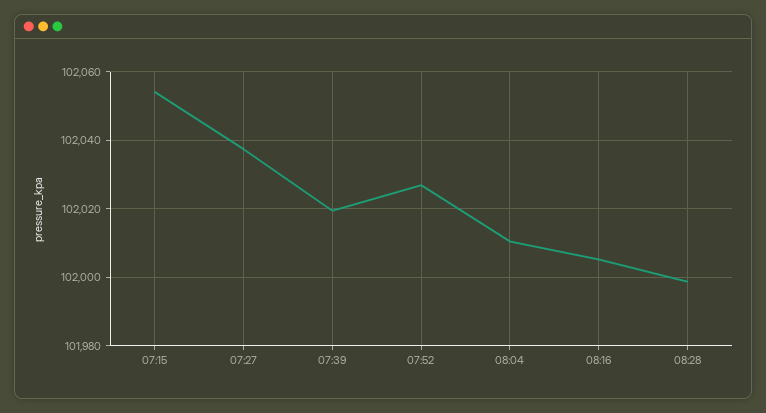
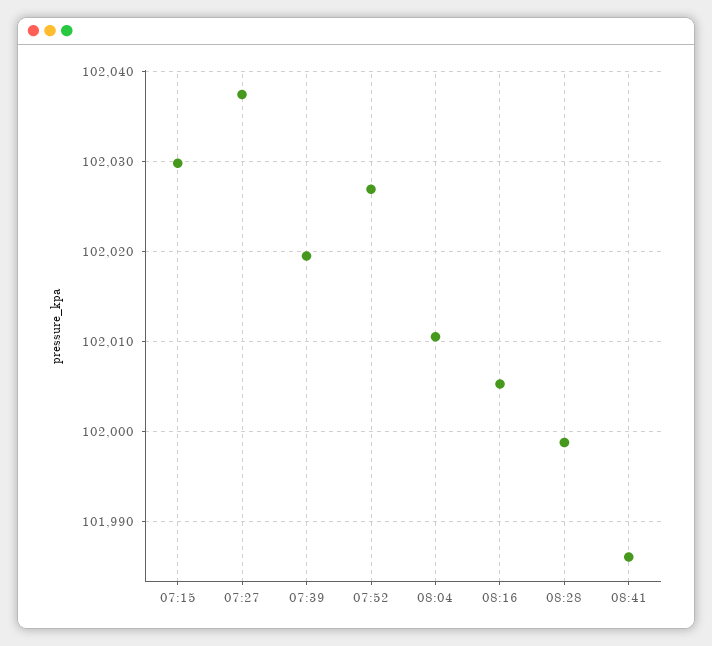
07:15: 102054 -> 102030
08:41: none -> 101986

